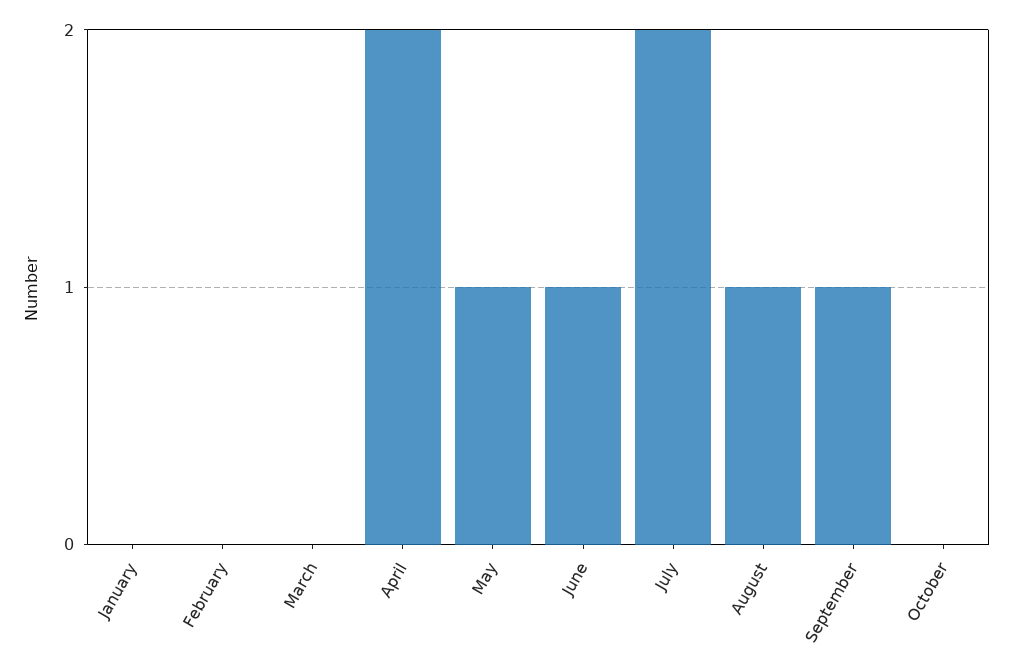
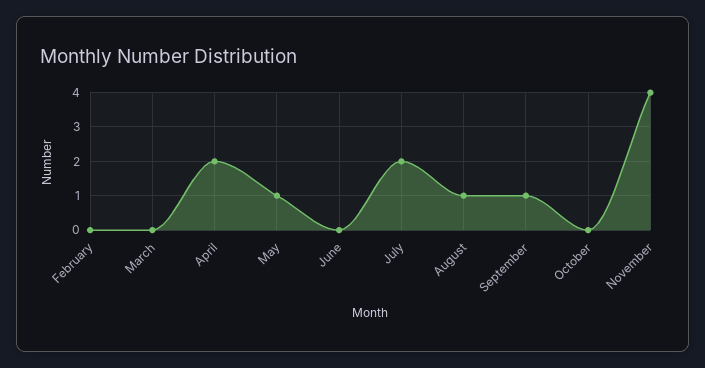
January: 0 -> none
June: 1 -> 0
November: none -> 4

